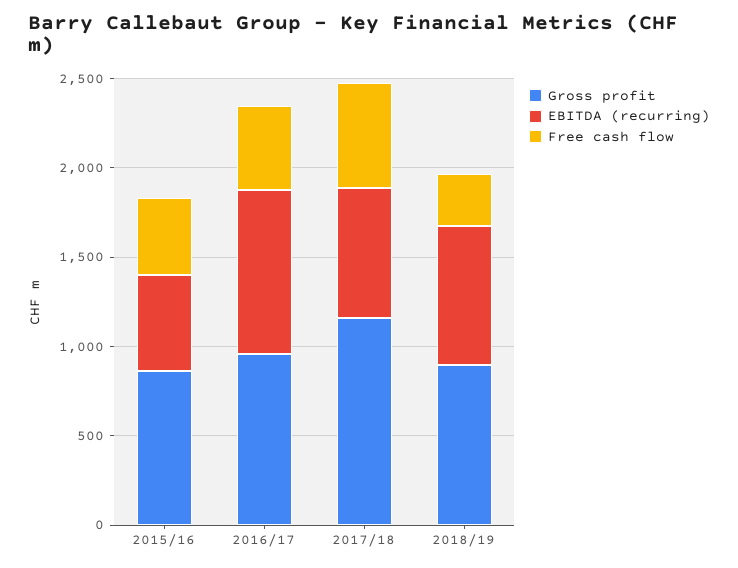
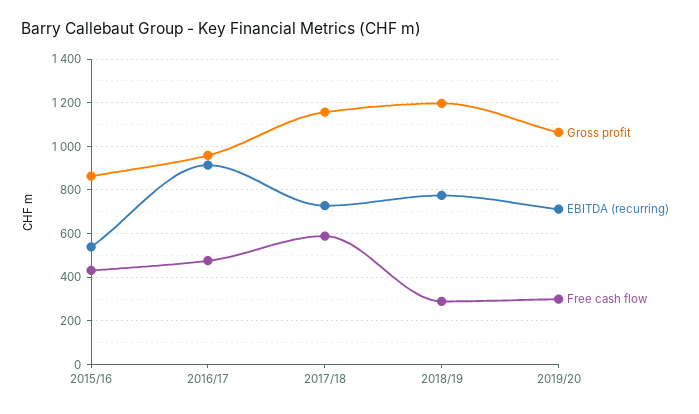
Gross profit, 2018/19: 900 -> 1200
Gross profit, 2019/20: none -> 1050
EBITDA (recurring), 2019/20: none -> 700
Free cash flow, 2019/20: none -> 300

